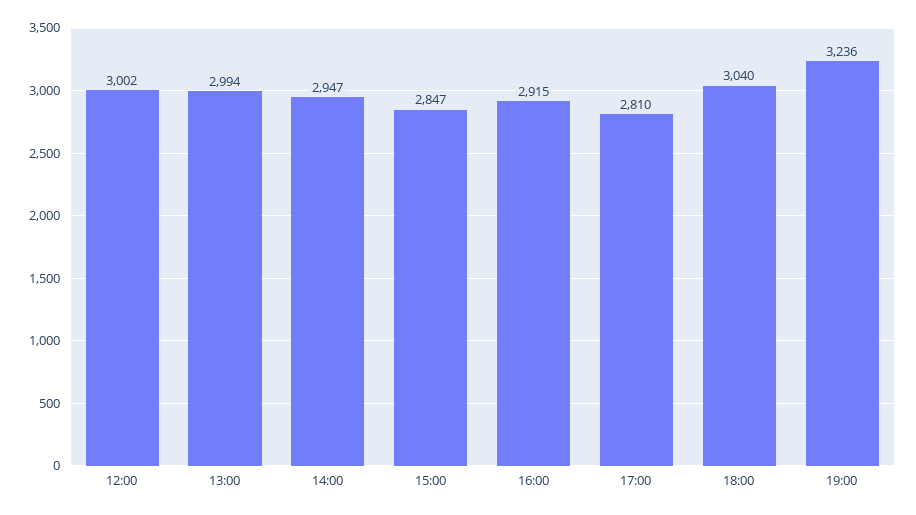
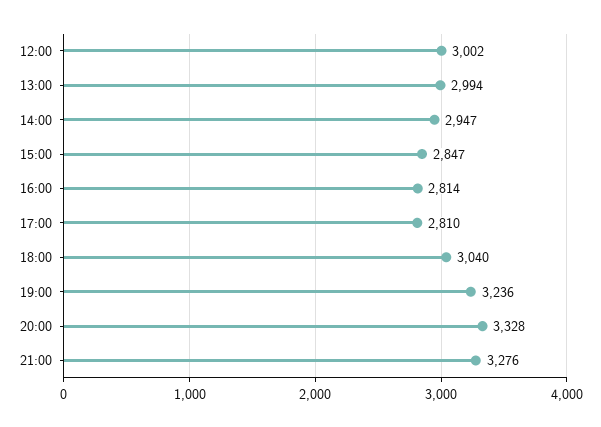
16:00: 2915 -> 2814
20:00: none -> 3328
21:00: none -> 3276

